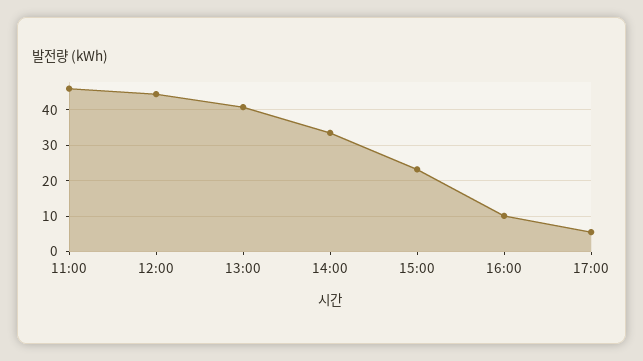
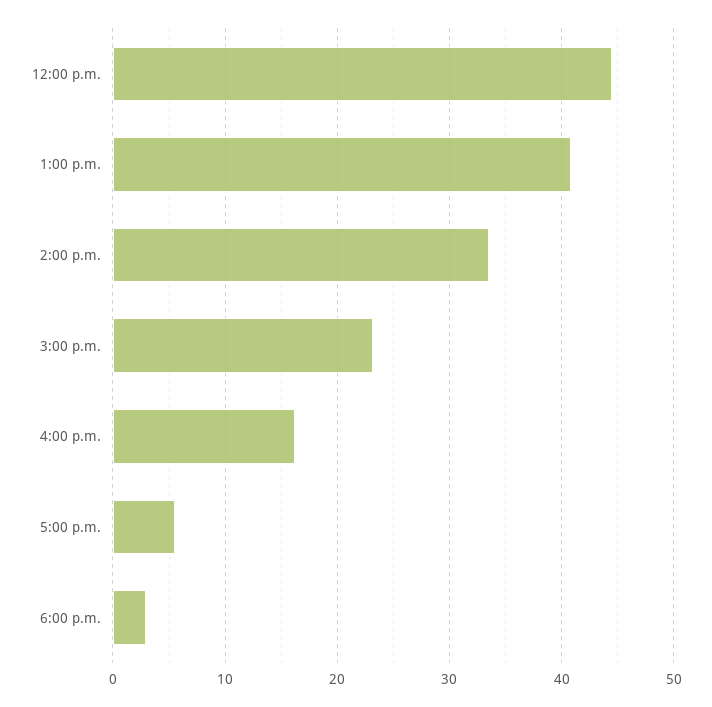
11:00: 46 -> none
16:00: 10 -> 16
6:00 p.m.: none -> 3

